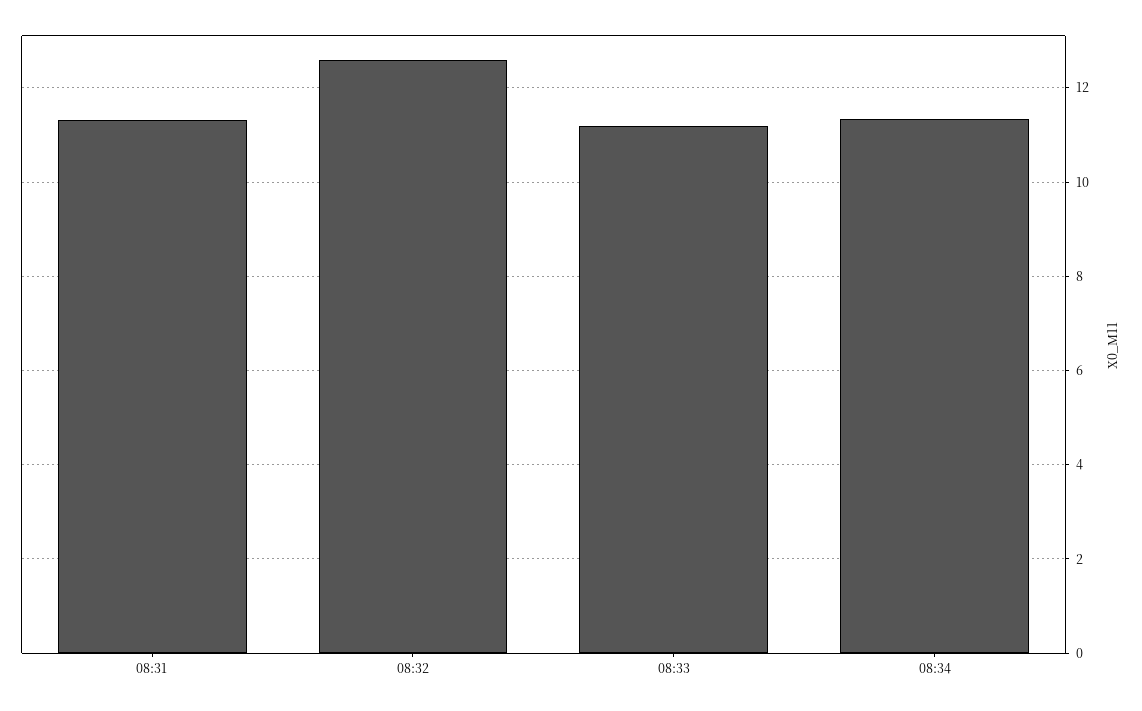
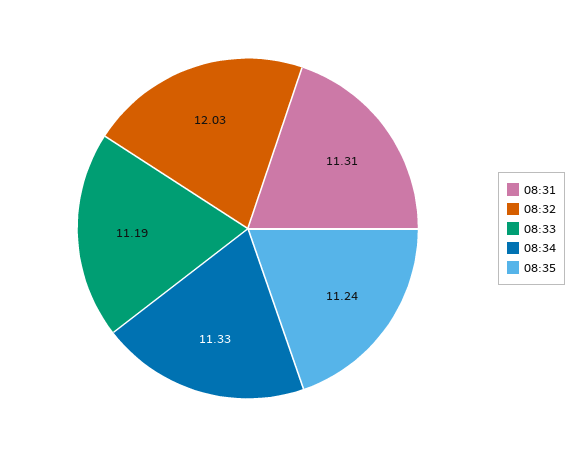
08:32: 12.6 -> 12.03
08:35: none -> 11.24

